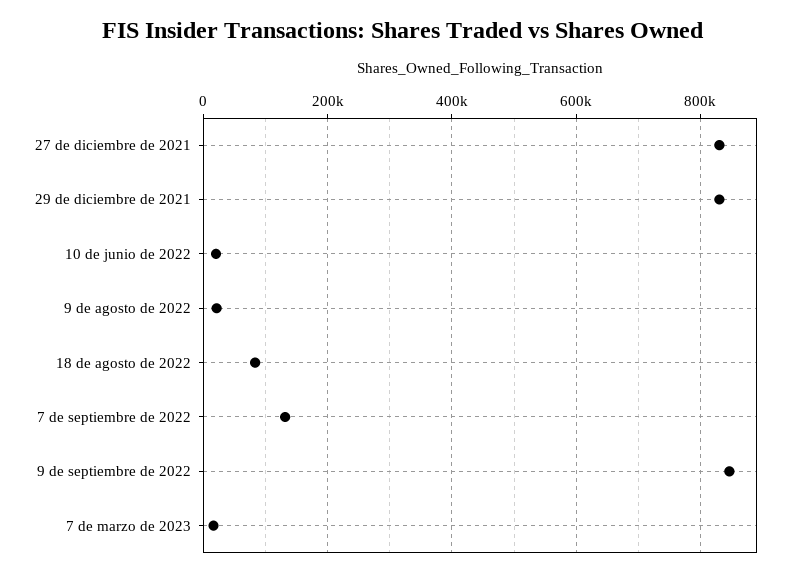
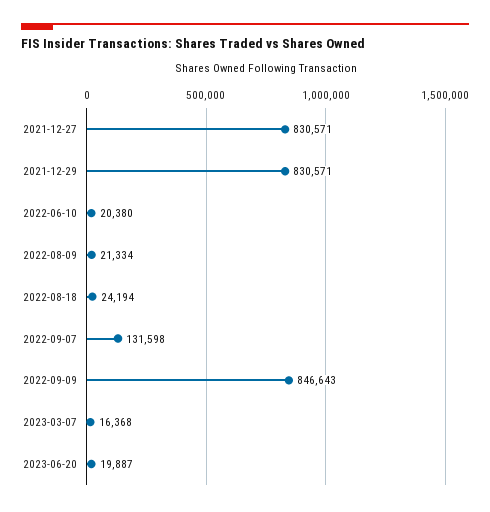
18 de agosto de 2022: 80000 -> 24194
2023-06-20: none -> 19887

